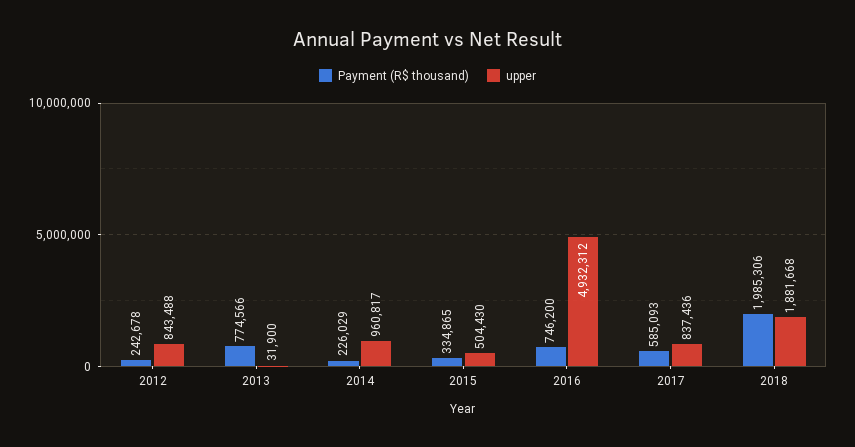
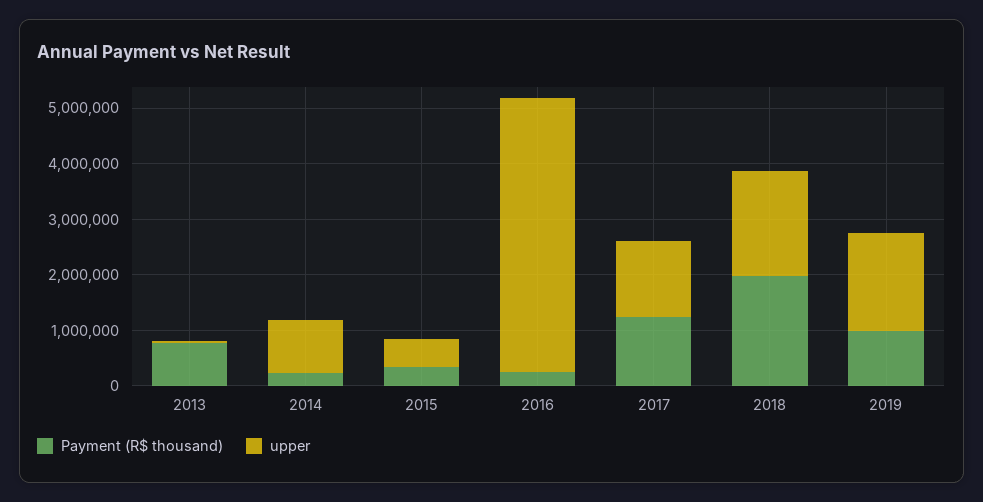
Payment (R$ thousand), 2012: 242678 -> none
upper, 2012: 843488 -> none
Payment (R$ thousand), 2016: 746200 -> 200000
Payment (R$ thousand), 2017: 585093 -> 1200000
upper, 2017: 837436 -> 1400000
Payment (R$ thousand), 2019: none -> 1000000
upper, 2019: none -> 1800000

